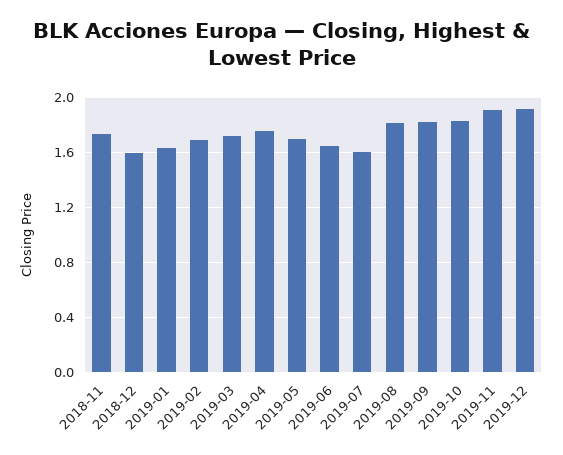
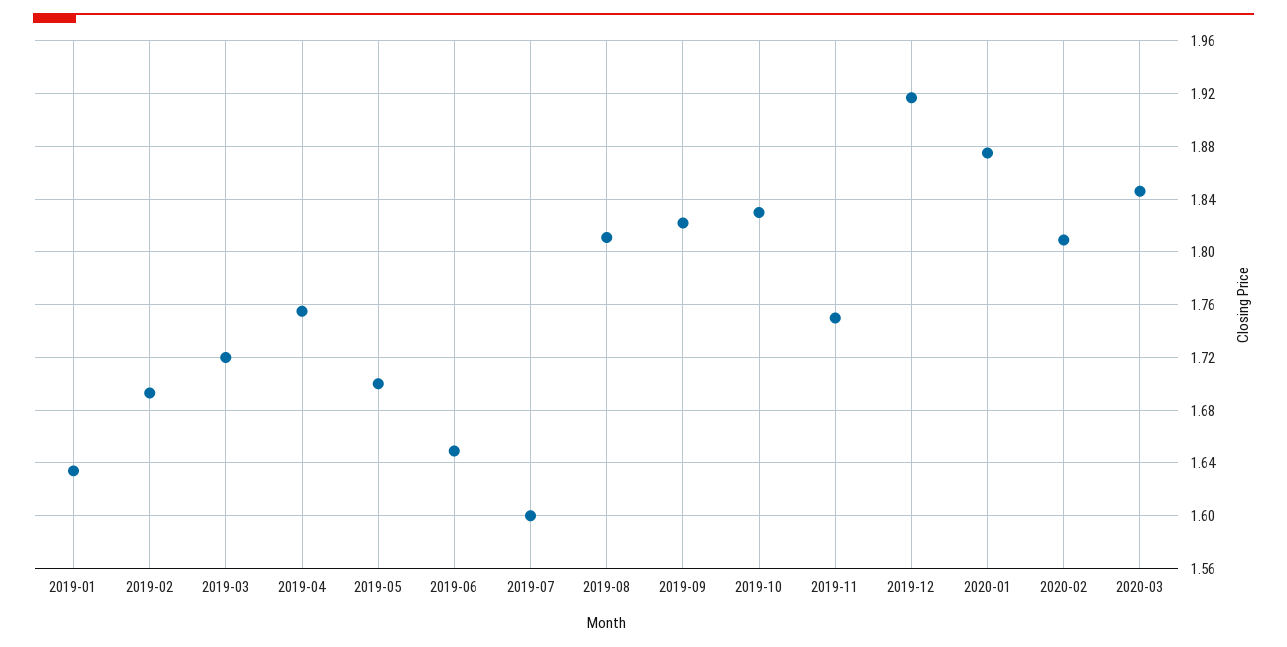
2018-11: 1.75 -> none
2018-12: 1.6 -> none
2019-11: 1.9 -> 1.75
2020-01: none -> 1.875
2020-02: none -> 1.81
2020-03: none -> 1.845

